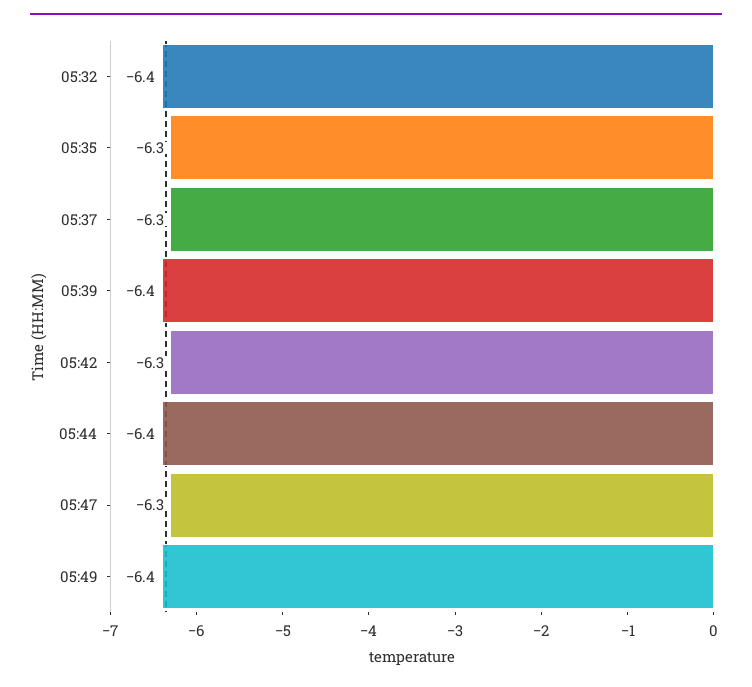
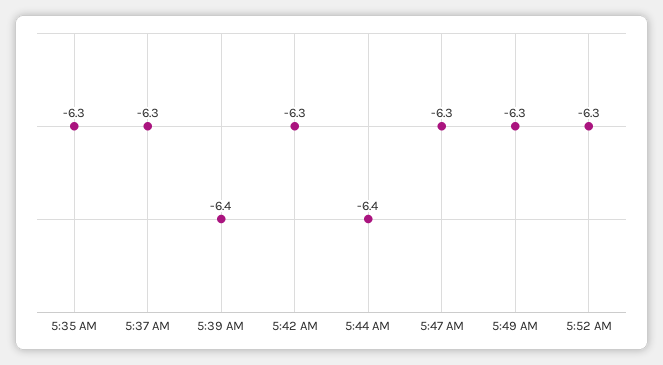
05:32: -6.4 -> none
05:49: -6.4 -> -6.3
5:52 AM: none -> -6.3

